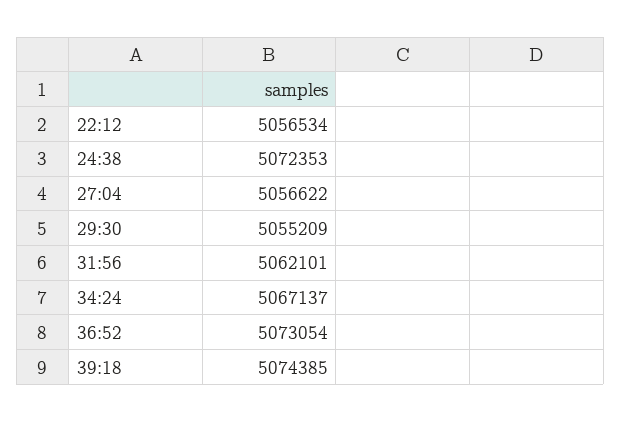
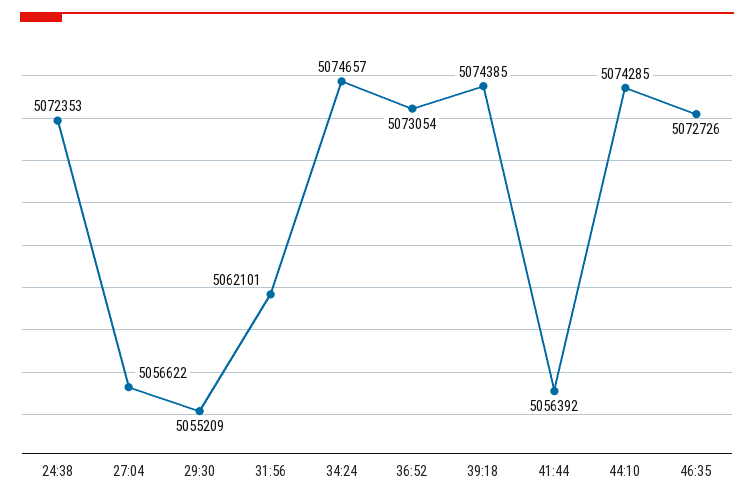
22:12: 5056534 -> none
34:24: 5067137 -> 5074657
41:44: none -> 5056392
44:10: none -> 5074285
46:35: none -> 5072726

